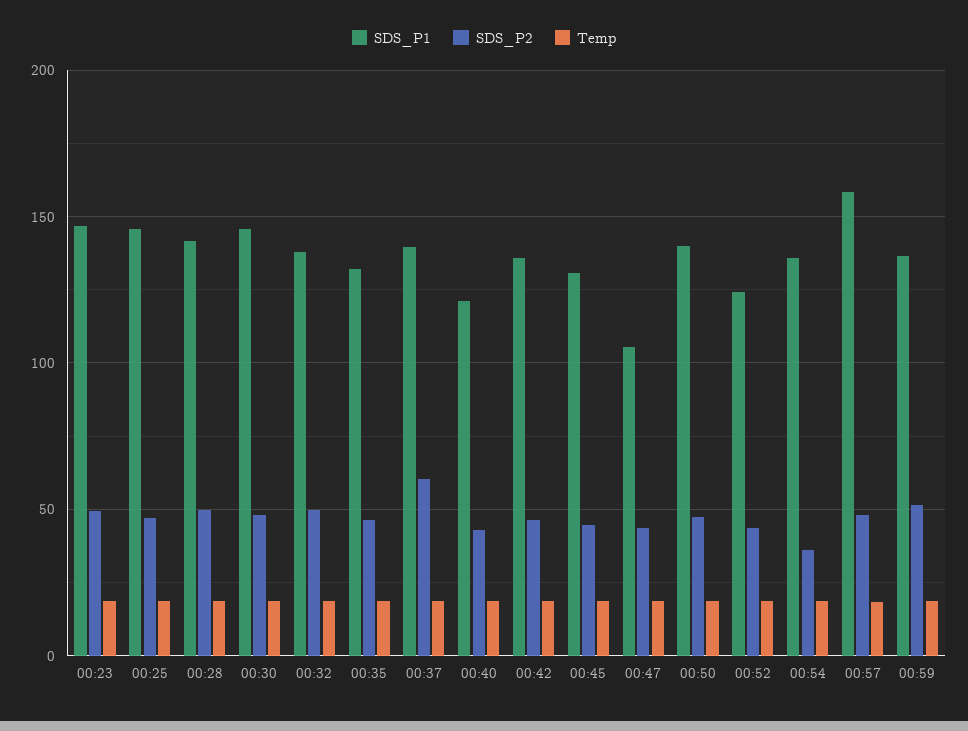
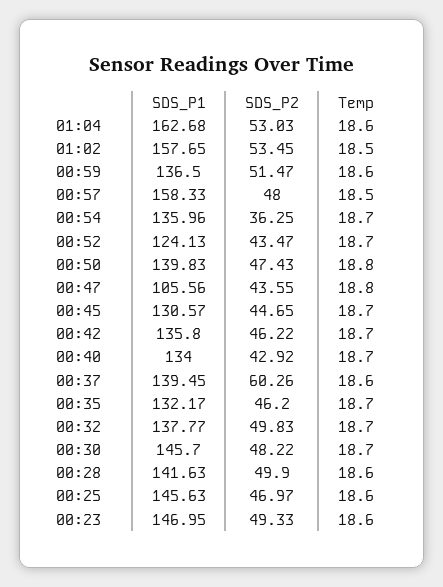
SDS_P1, 00:40: 120 -> 134
SDS_P1, 01:04: none -> 162.68
SDS_P2, 01:04: none -> 53.03
Temp, 01:04: none -> 18.6
SDS_P1, 01:02: none -> 157.65
SDS_P2, 01:02: none -> 53.45
Temp, 01:02: none -> 18.5

